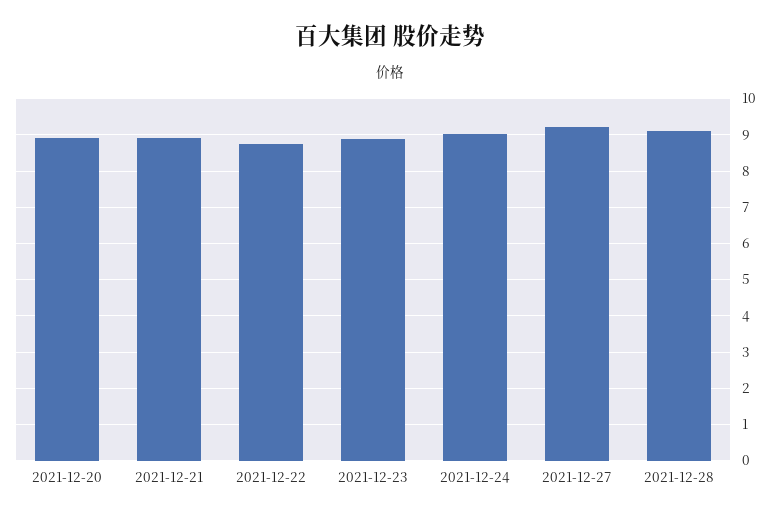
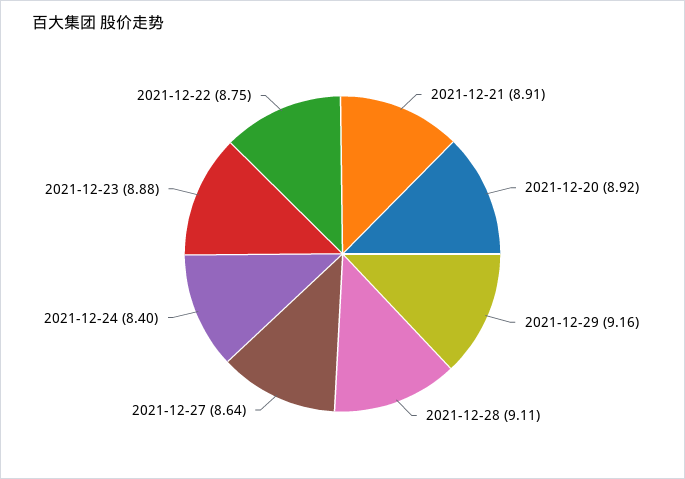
2021-12-24: 9 -> 8.4
2021-12-27: 9.2 -> 8.64
2021-12-29: none -> 9.16

